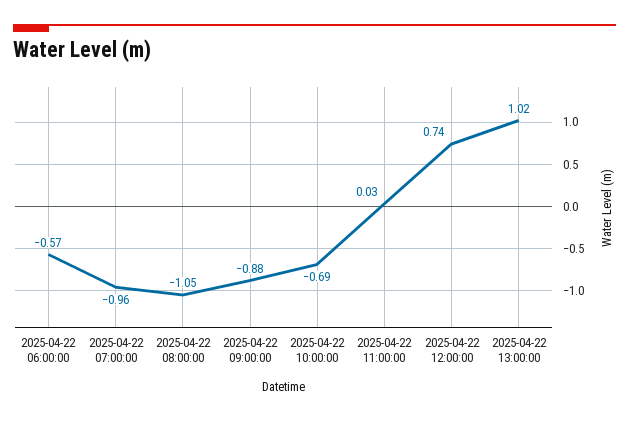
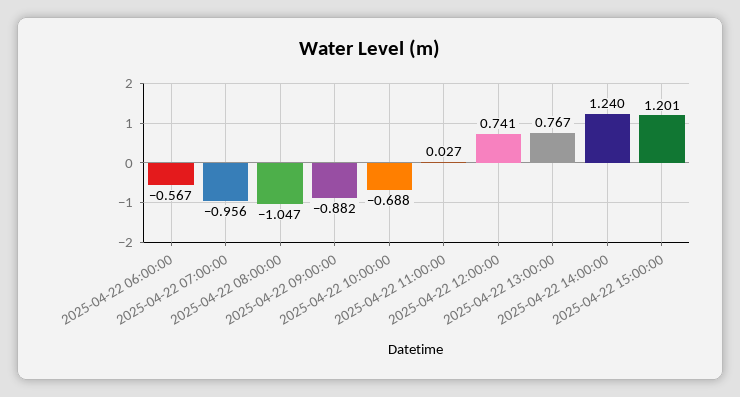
2025-04-22 13:00:00: 1.02 -> 0.767
2025-04-22 14:00:00: none -> 1.24
2025-04-22 15:00:00: none -> 1.201

